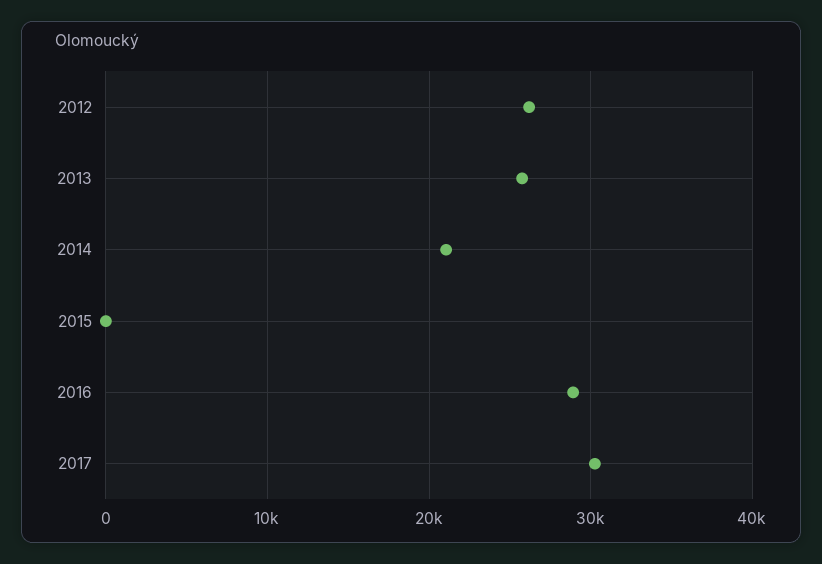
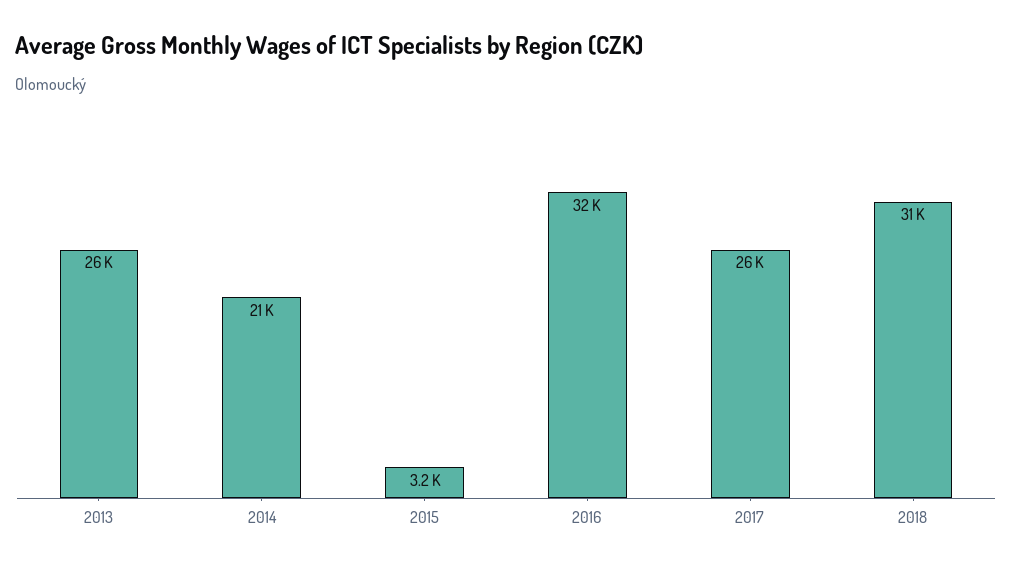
2012: 26000 -> none
2015: 0 -> 3200
2016: 29000 -> 32000
2017: 30000 -> 26000
2018: none -> 31000

